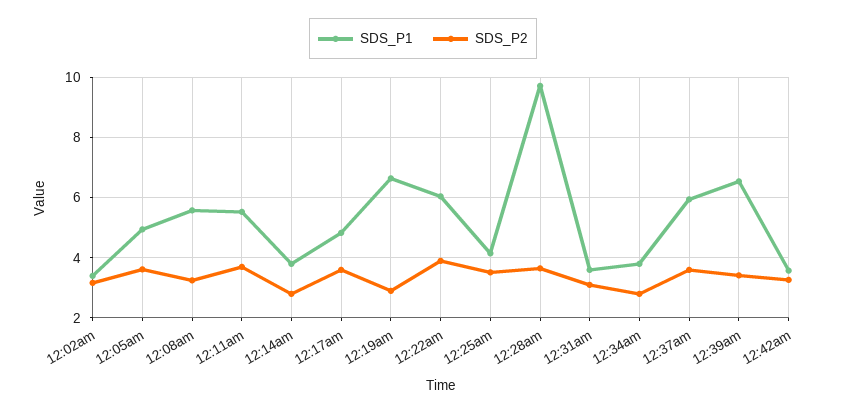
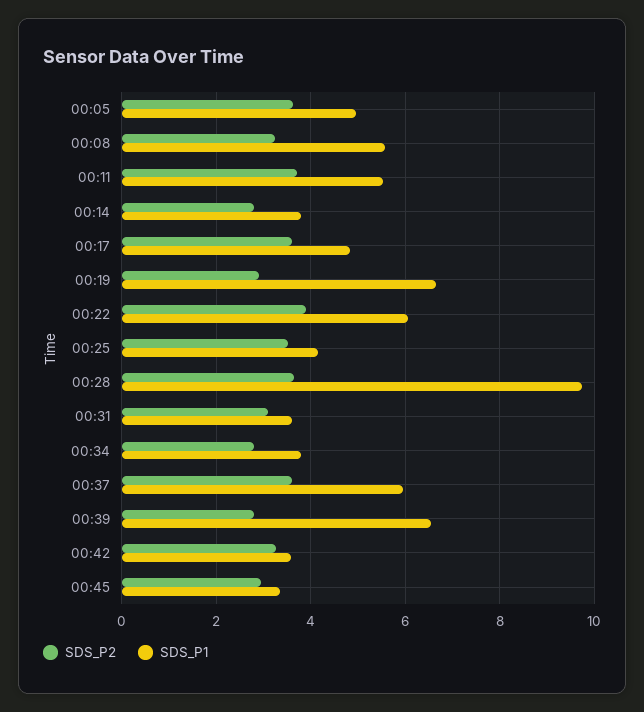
SDS_P1, 12:02am: 3.4 -> none
SDS_P2, 12:02am: 3.2 -> none
SDS_P2, 12:39am: 3.4 -> 2.8
SDS_P2, 00:45: none -> 3
SDS_P1, 00:45: none -> 3.4

